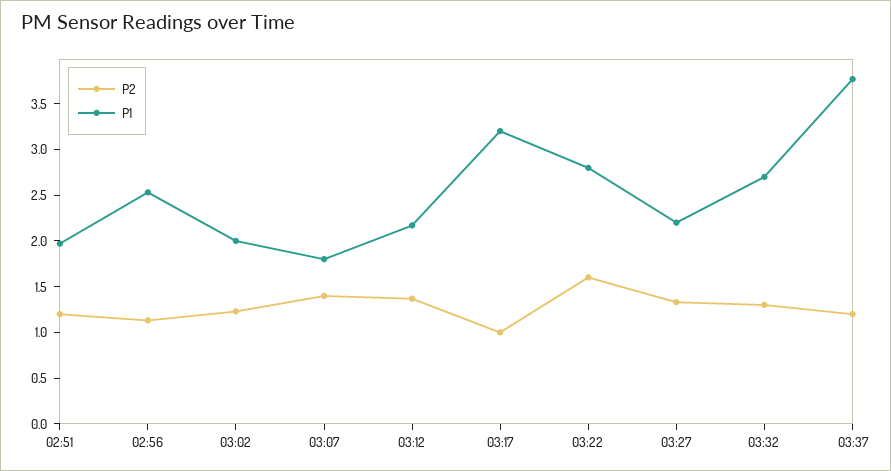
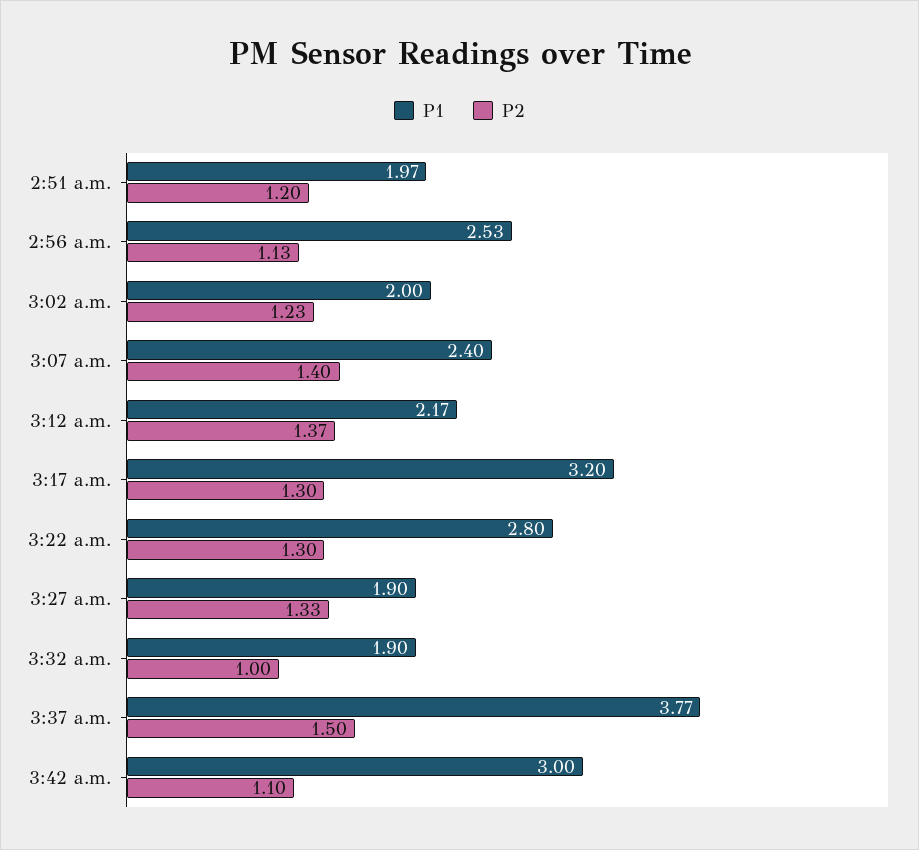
P1, 03:07: 1.8 -> 2.4
P2, 03:17: 1 -> 1.3
P2, 03:22: 1.6 -> 1.3
P1, 03:27: 2.2 -> 1.9
P2, 03:32: 1.3 -> 1
P1, 03:32: 2.7 -> 1.9
P2, 03:37: 1.2 -> 1.5
P1, 3:42 a.m.: none -> 3
P2, 3:42 a.m.: none -> 1.1

